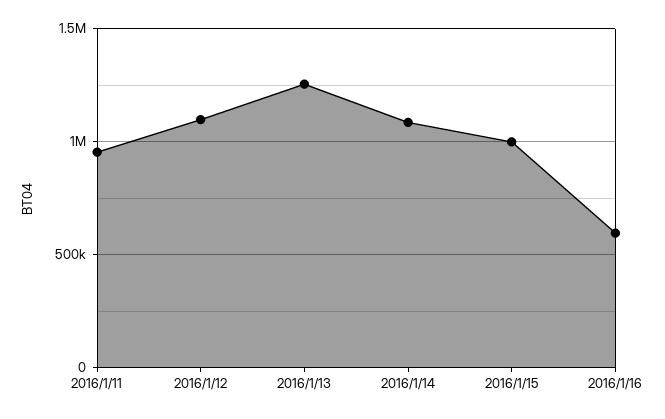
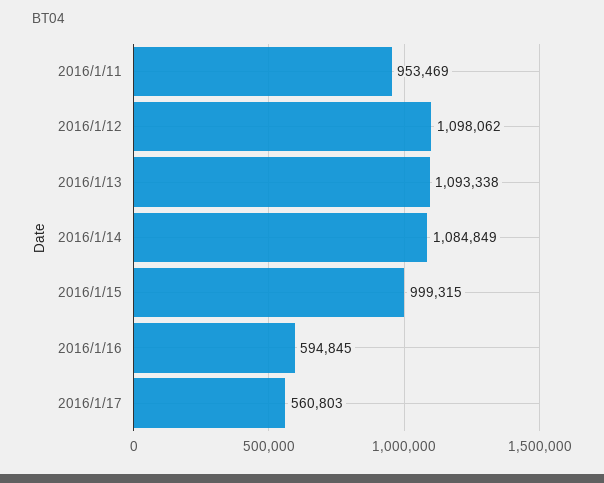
2016/1/13: 1250000 -> 1093338
2016/1/17: none -> 560803

